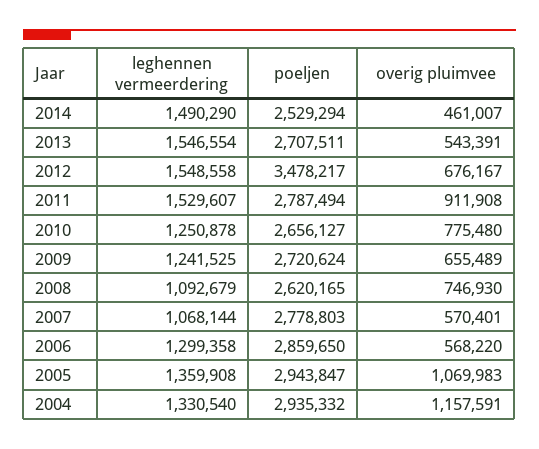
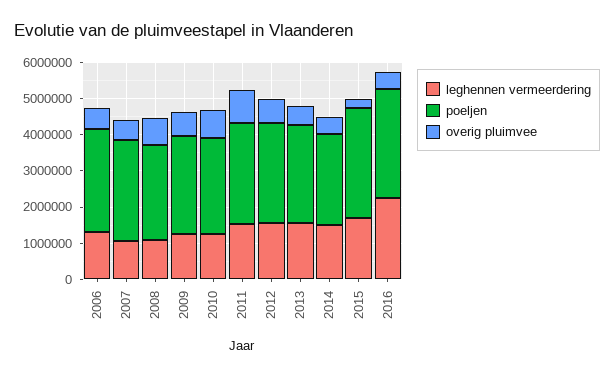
poeljen, 2012: 3478217 -> 2750000
leghennen vermeerdering, 2005: 1359908 -> none
poeljen, 2005: 2943847 -> none
overig pluimvee, 2005: 1069983 -> none
leghennen vermeerdering, 2004: 1330540 -> none
poeljen, 2004: 2935332 -> none
overig pluimvee, 2004: 1157591 -> none
leghennen vermeerdering, 2015: none -> 1750000
poeljen, 2015: none -> 3000000
overig pluimvee, 2015: none -> 250000
leghennen vermeerdering, 2016: none -> 2250000
poeljen, 2016: none -> 3000000
overig pluimvee, 2016: none -> 500000

